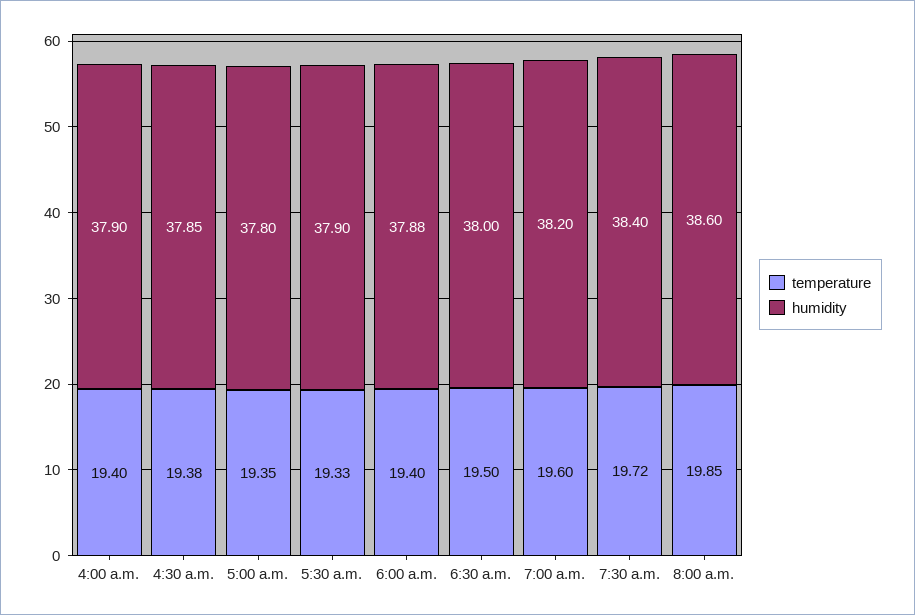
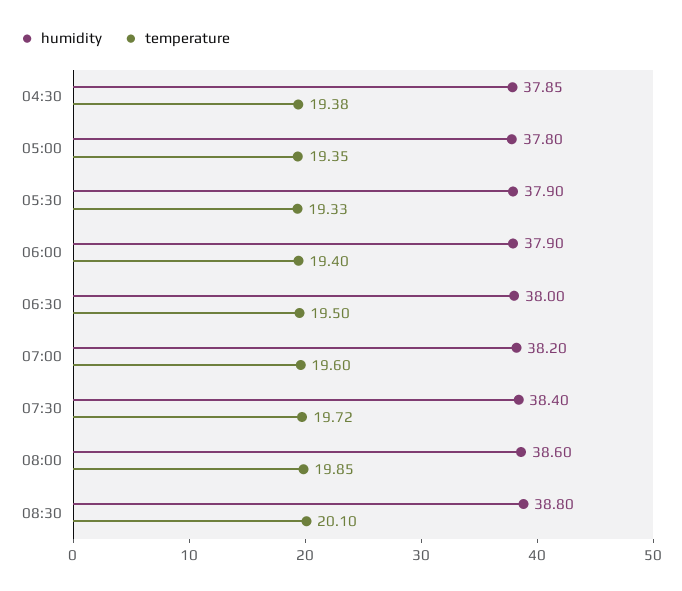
temperature, 4:00 a.m.: 19.4 -> none
humidity, 4:00 a.m.: 37.9 -> none
humidity, 6:00 a.m.: 37.88 -> 37.9
humidity, 08:30: none -> 38.8
temperature, 08:30: none -> 20.1

